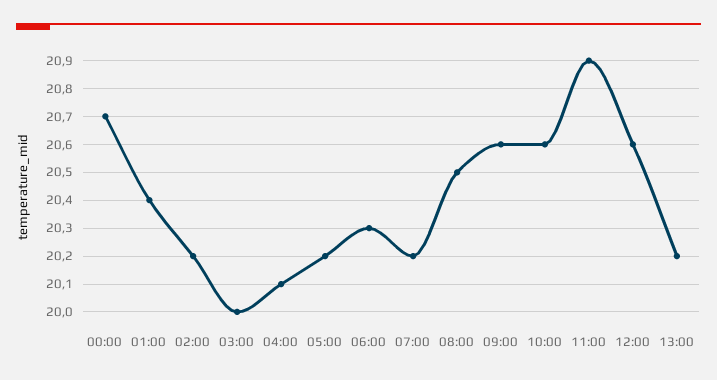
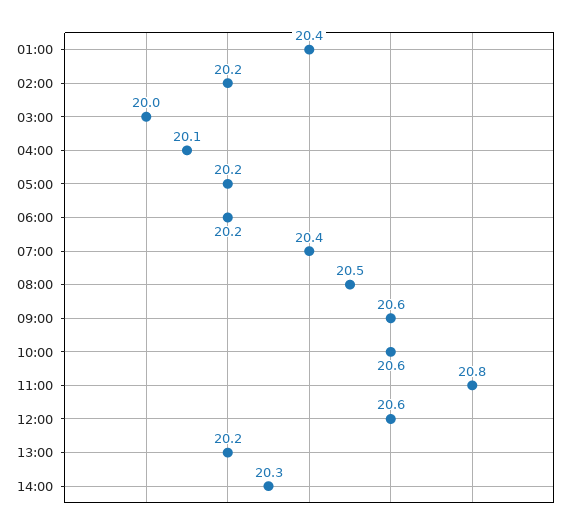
00:00: 20.7 -> none
06:00: 20.3 -> 20.2
07:00: 20.2 -> 20.4
11:00: 20.9 -> 20.8
14:00: none -> 20.3

